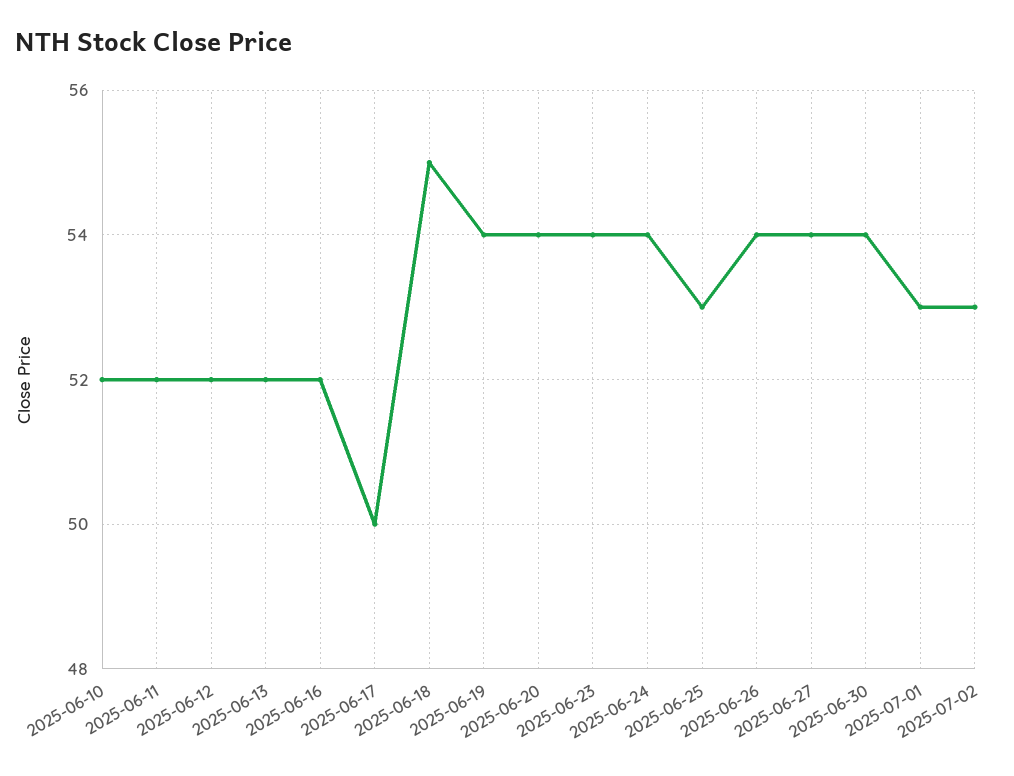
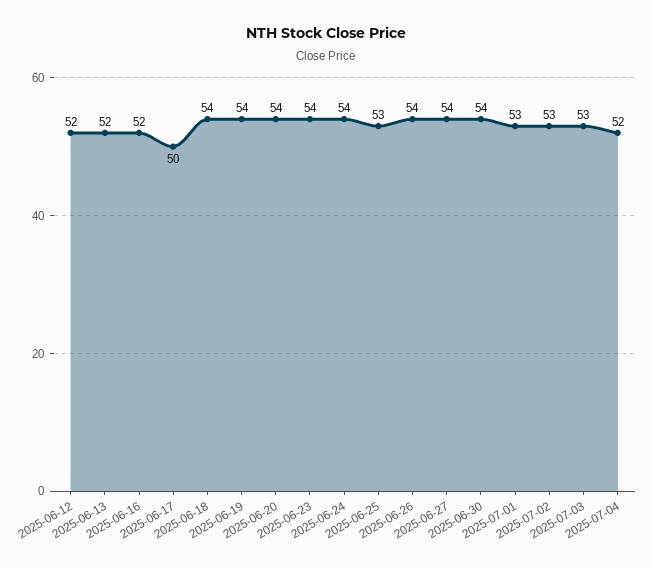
2025-06-10: 52 -> none
2025-06-11: 52 -> none
2025-06-18: 55 -> 54
2025-07-03: none -> 53
2025-07-04: none -> 52

